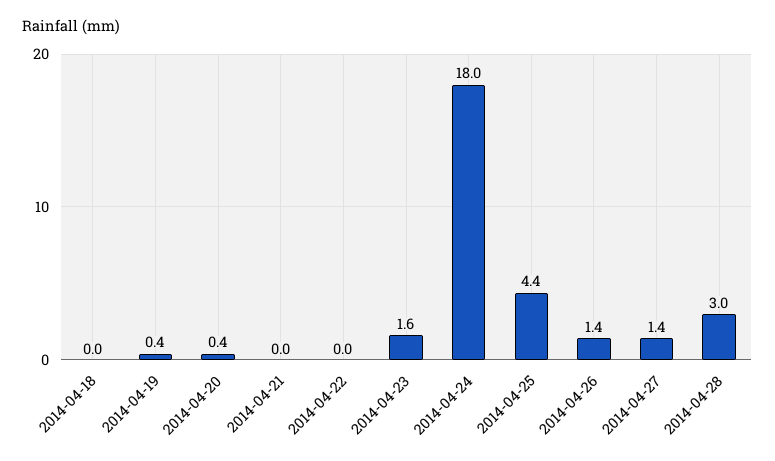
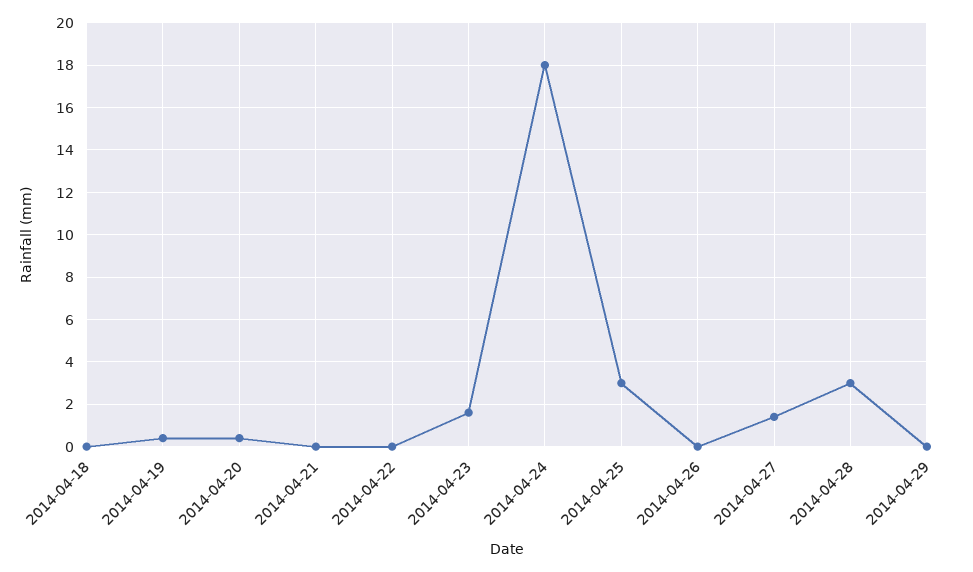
2014-04-25: 4.4 -> 3
2014-04-26: 1.4 -> 0
2014-04-29: none -> 0

